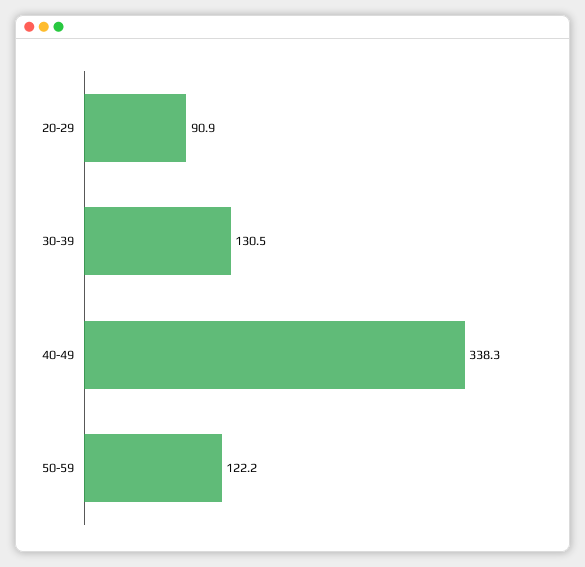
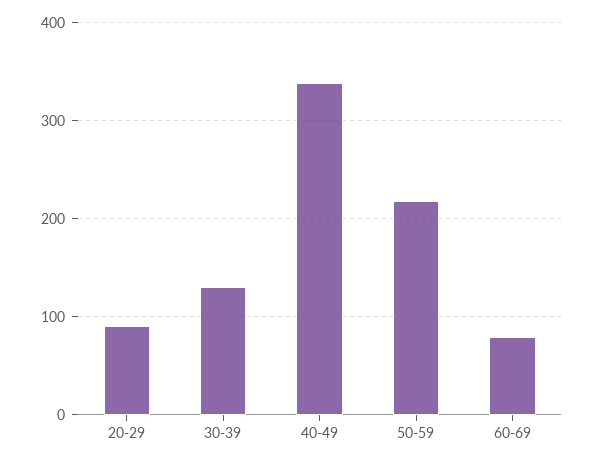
50-59: 122.2 -> 220
60-69: none -> 80

